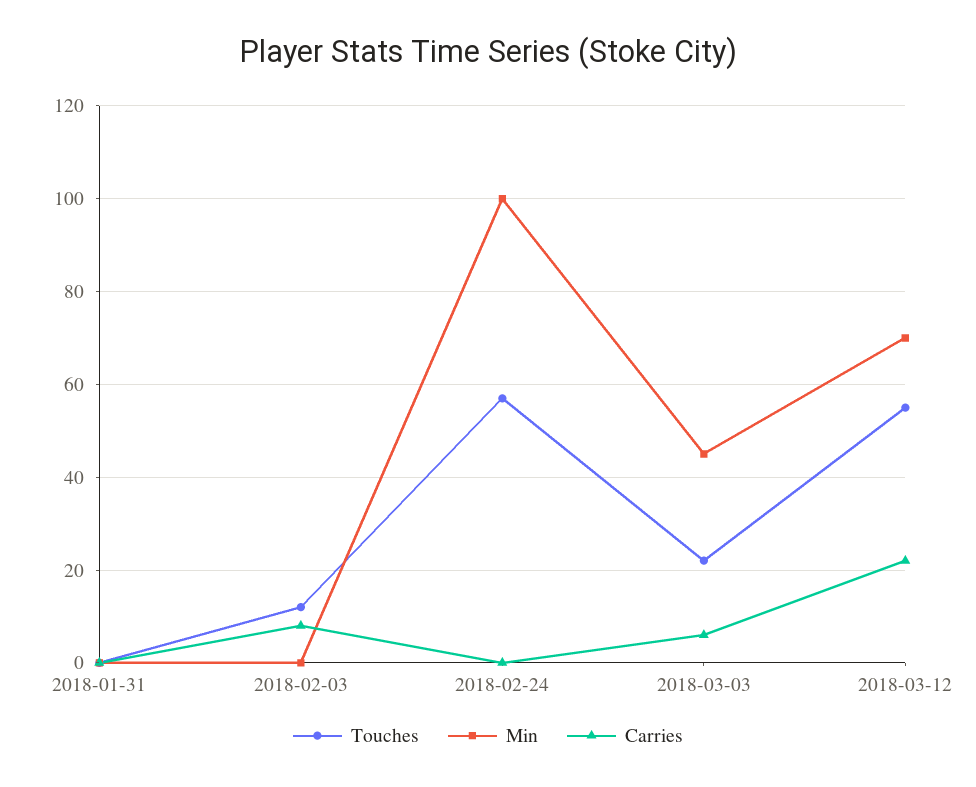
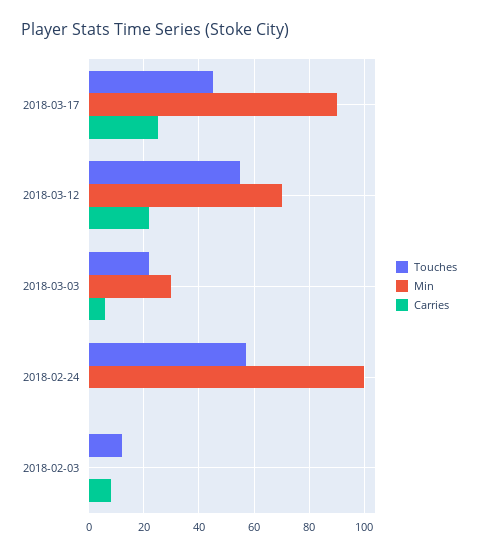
Touches, 2018-01-31: 0 -> none
Min, 2018-01-31: 0 -> none
Carries, 2018-01-31: 0 -> none
Min, 2018-03-03: 45 -> 30
Touches, 2018-03-17: none -> 45
Min, 2018-03-17: none -> 90
Carries, 2018-03-17: none -> 25

